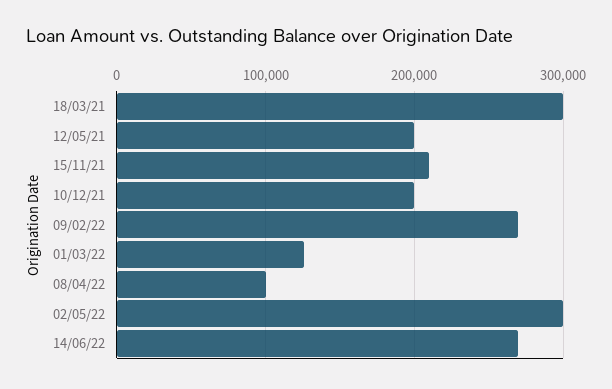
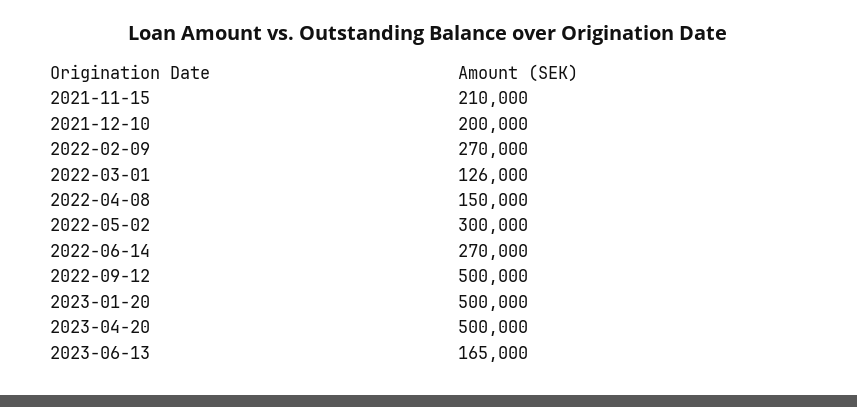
18/03/21: 300000 -> none
12/05/21: 200000 -> none
08/04/22: 100000 -> 150000
2022-09-12: none -> 500000
2023-01-20: none -> 500000
2023-04-20: none -> 500000
2023-06-13: none -> 165000

